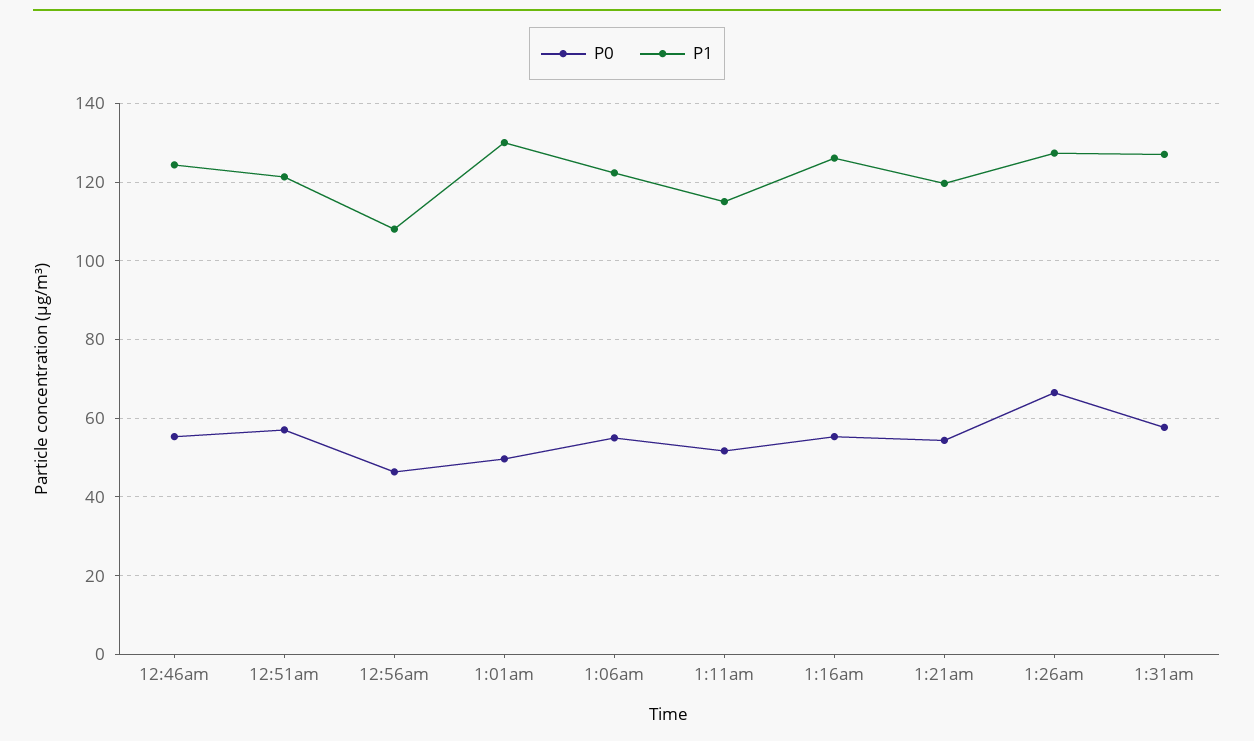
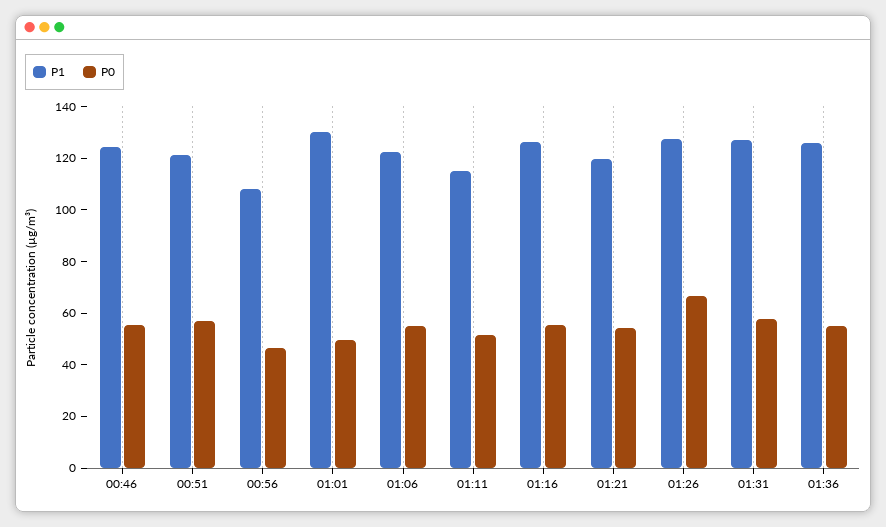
P1, 01:36: none -> 125
P0, 01:36: none -> 55

